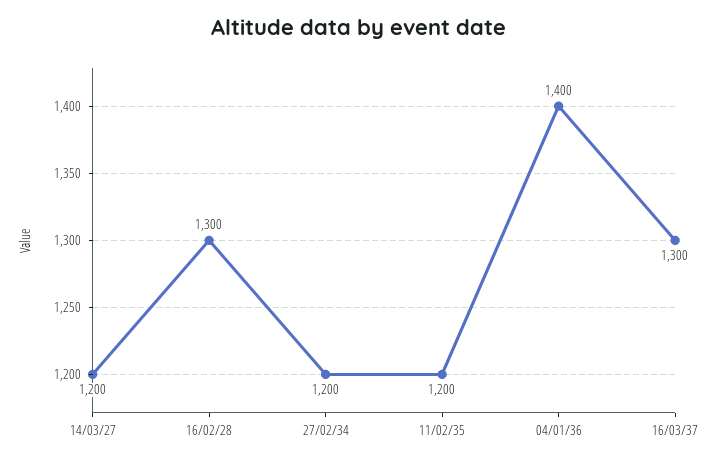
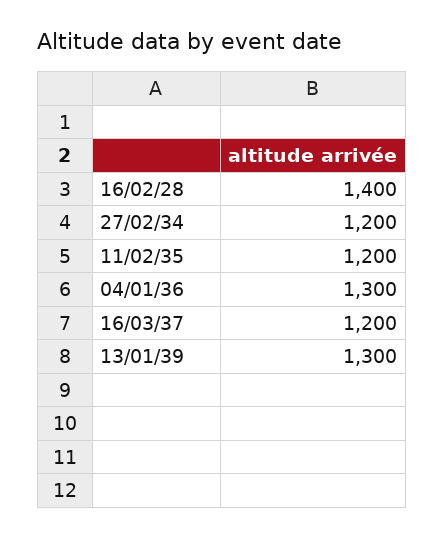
14/03/27: 1200 -> none
16/02/28: 1300 -> 1400
04/01/36: 1400 -> 1300
16/03/37: 1300 -> 1200
13/01/39: none -> 1300

